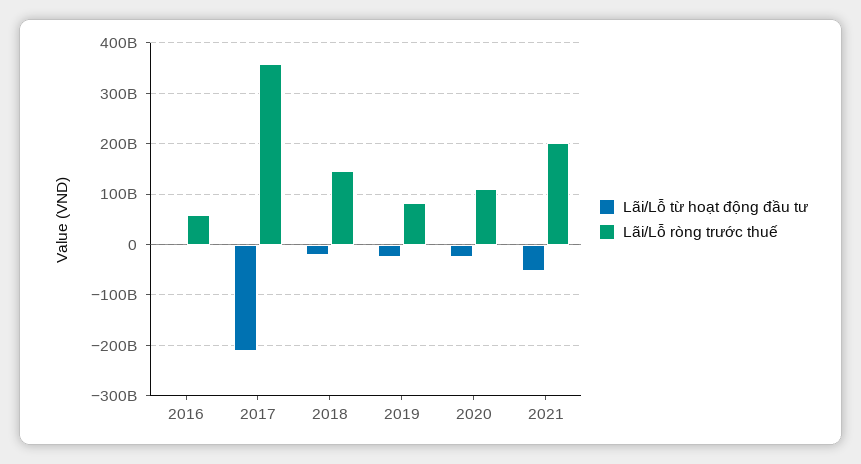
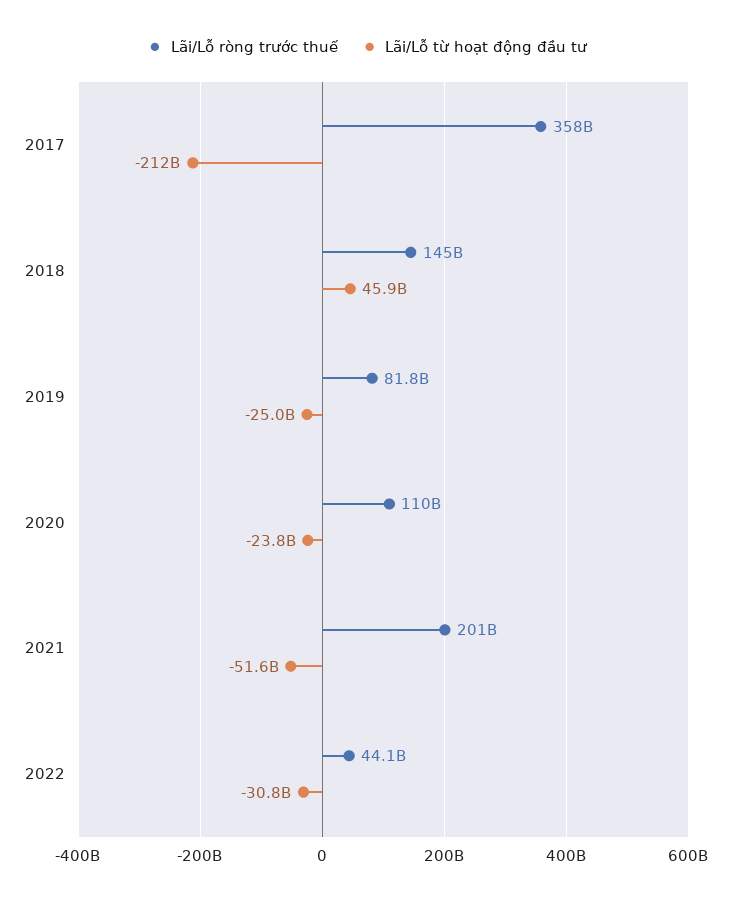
Lãi/Lỗ từ hoạt động đầu tư, 2016: 0 -> none
Lãi/Lỗ ròng trước thuế, 2016: 60000000000 -> none
Lãi/Lỗ từ hoạt động đầu tư, 2018: -20000000000 -> 45900000000
Lãi/Lỗ ròng trước thuế, 2022: none -> 44100000000
Lãi/Lỗ từ hoạt động đầu tư, 2022: none -> -30800000000

